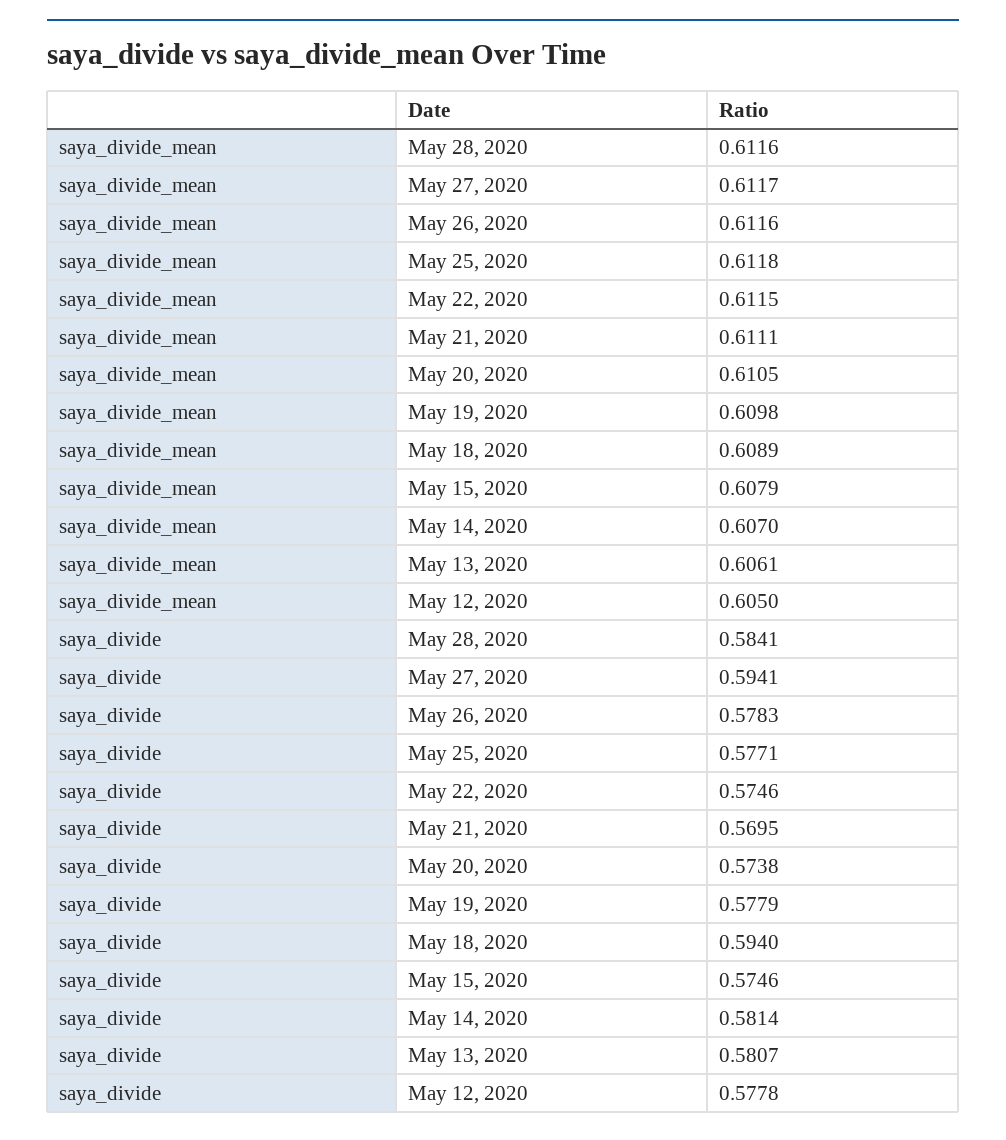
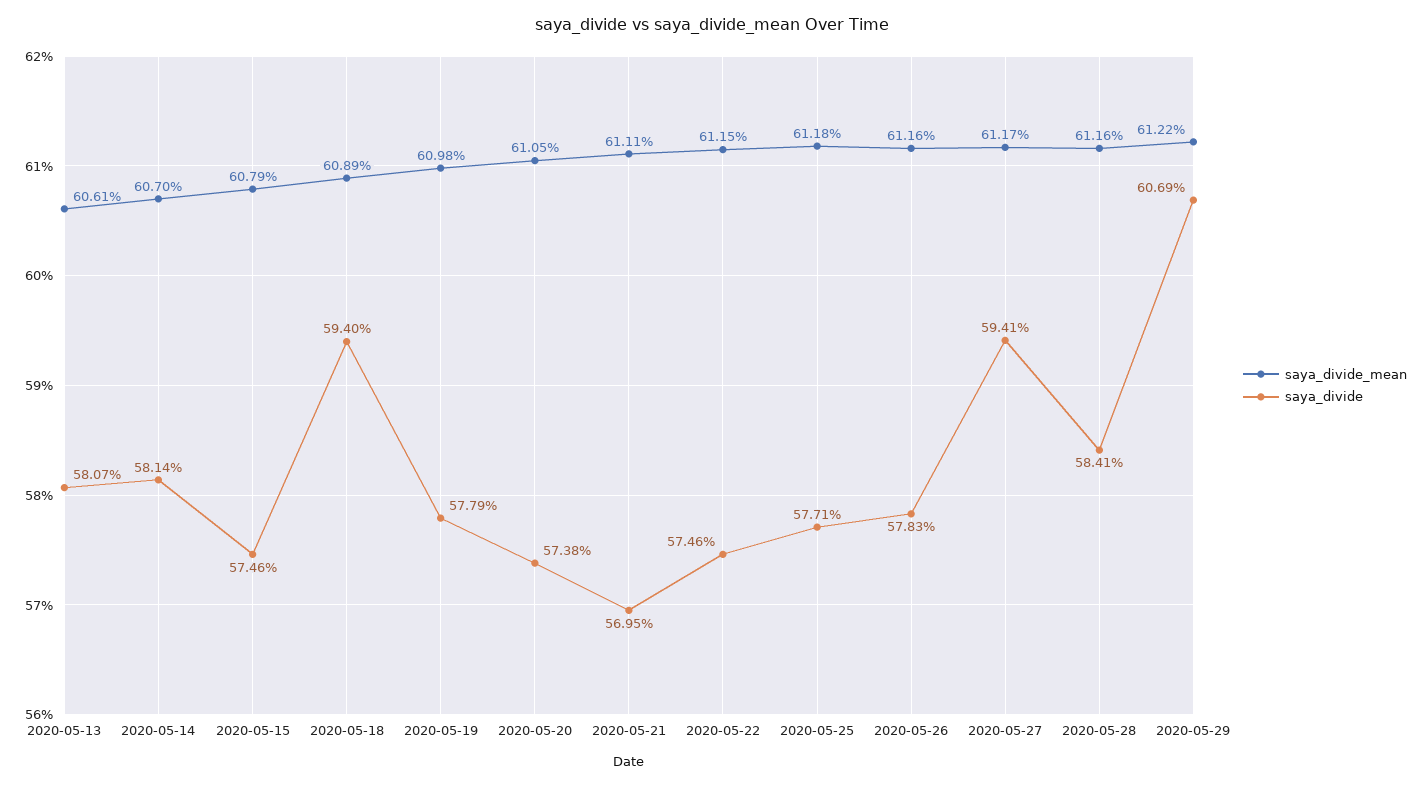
saya_divide_mean, May 12, 2020: 0.605 -> none
saya_divide, May 12, 2020: 0.5778 -> none
saya_divide_mean, 2020-05-29: none -> 0.6122
saya_divide, 2020-05-29: none -> 0.6069

